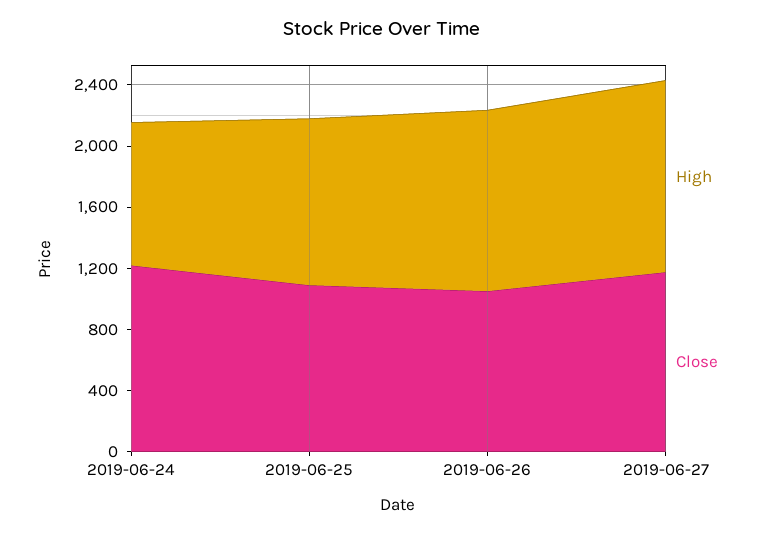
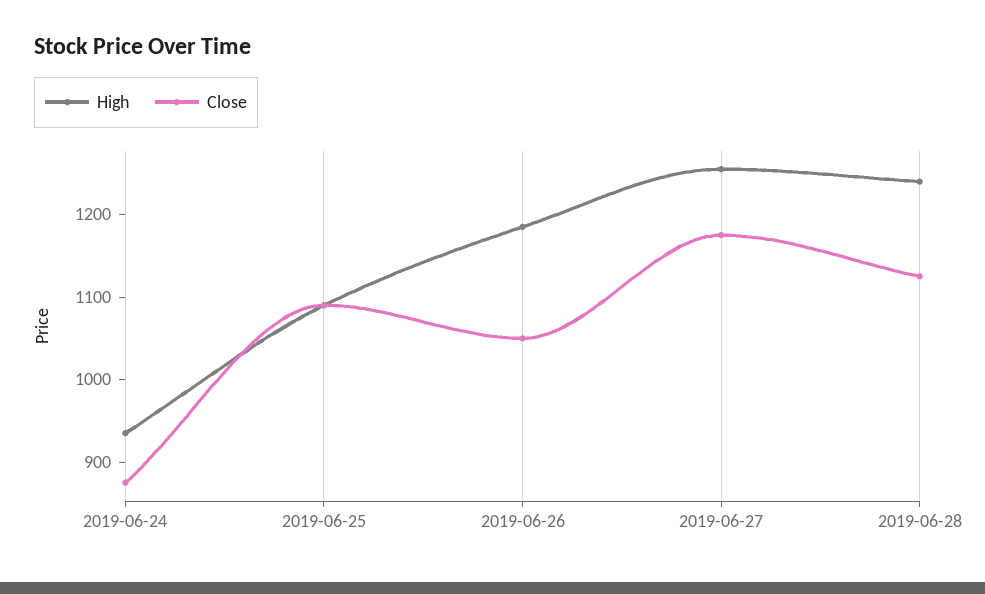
Close, 2019-06-24: 1200 -> 880
High, 2019-06-28: none -> 1240
Close, 2019-06-28: none -> 1120

